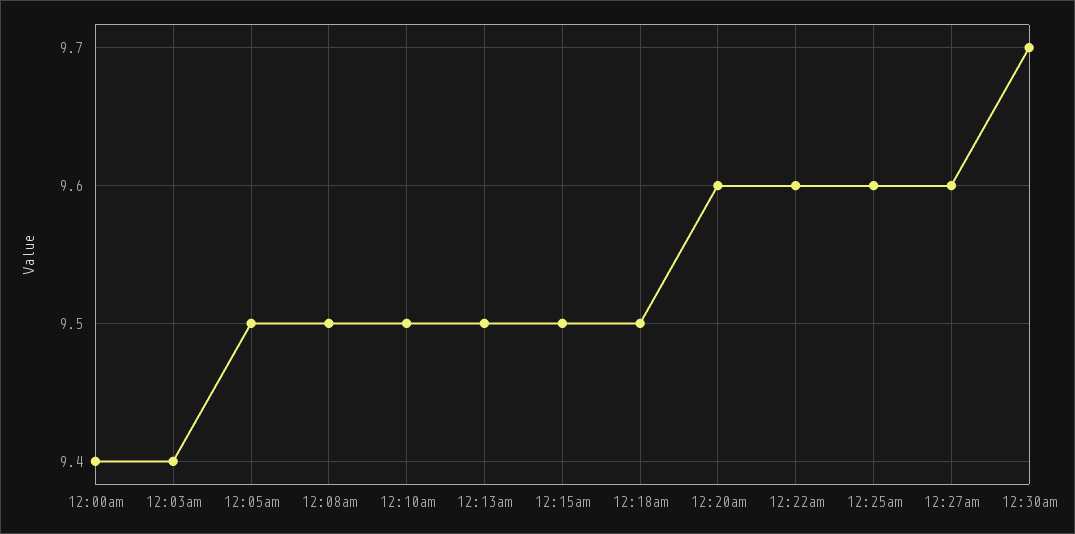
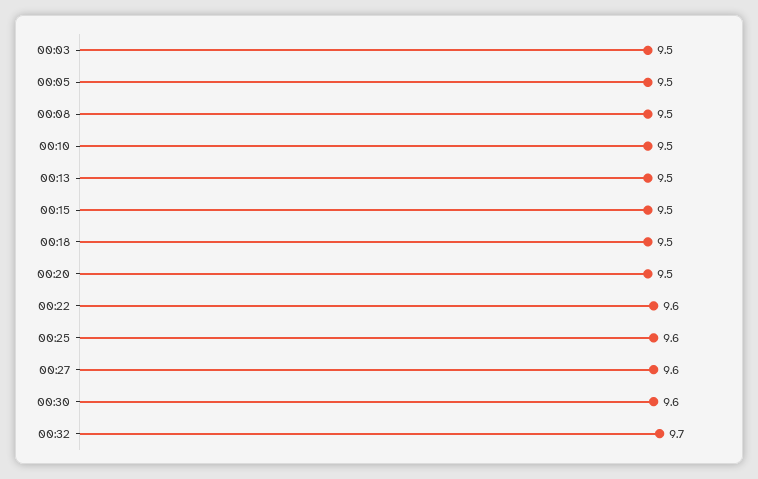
12:00am: 9.4 -> none
12:03am: 9.4 -> 9.5
12:20am: 9.6 -> 9.5
12:30am: 9.7 -> 9.6
00:32: none -> 9.7

